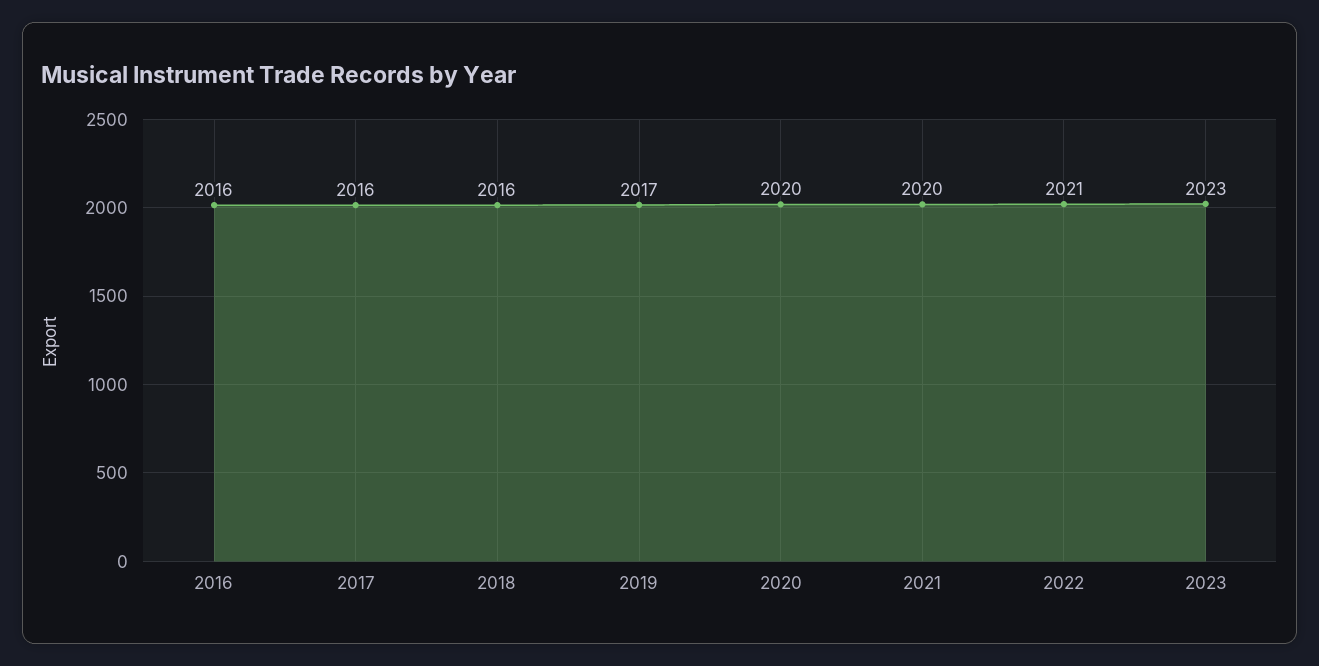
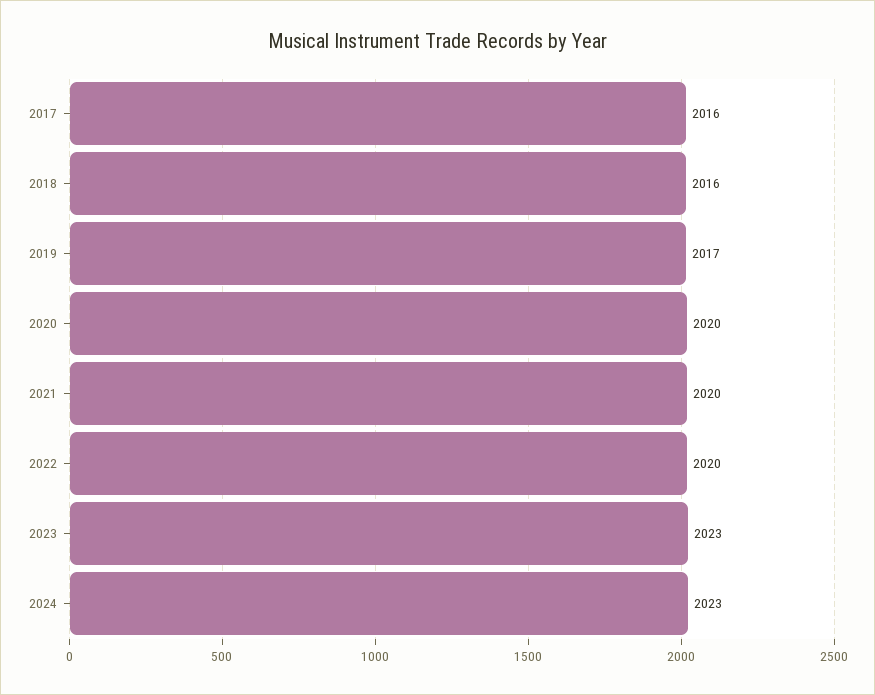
2016: 2016 -> none
2022: 2021 -> 2020
2024: none -> 2023

